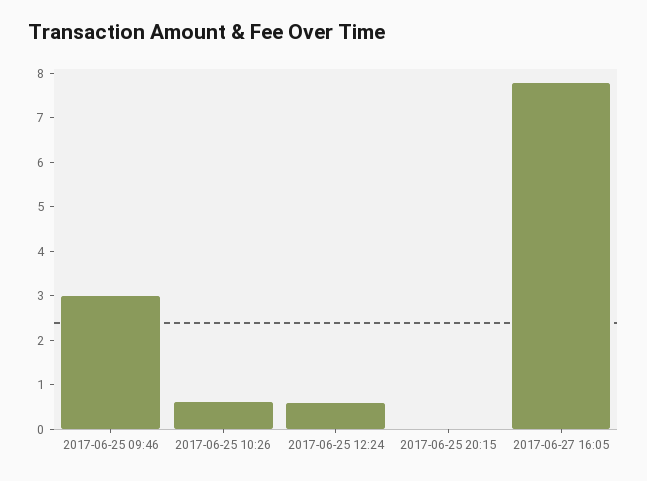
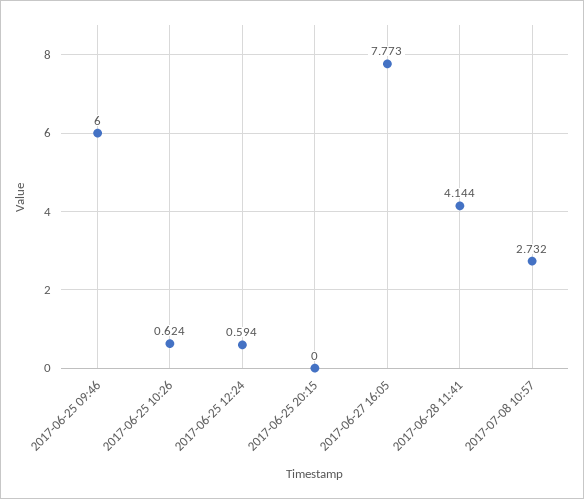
2017-06-25 09:46: 3 -> 6
2017-06-28 11:41: none -> 4.144
2017-07-08 10:57: none -> 2.732

